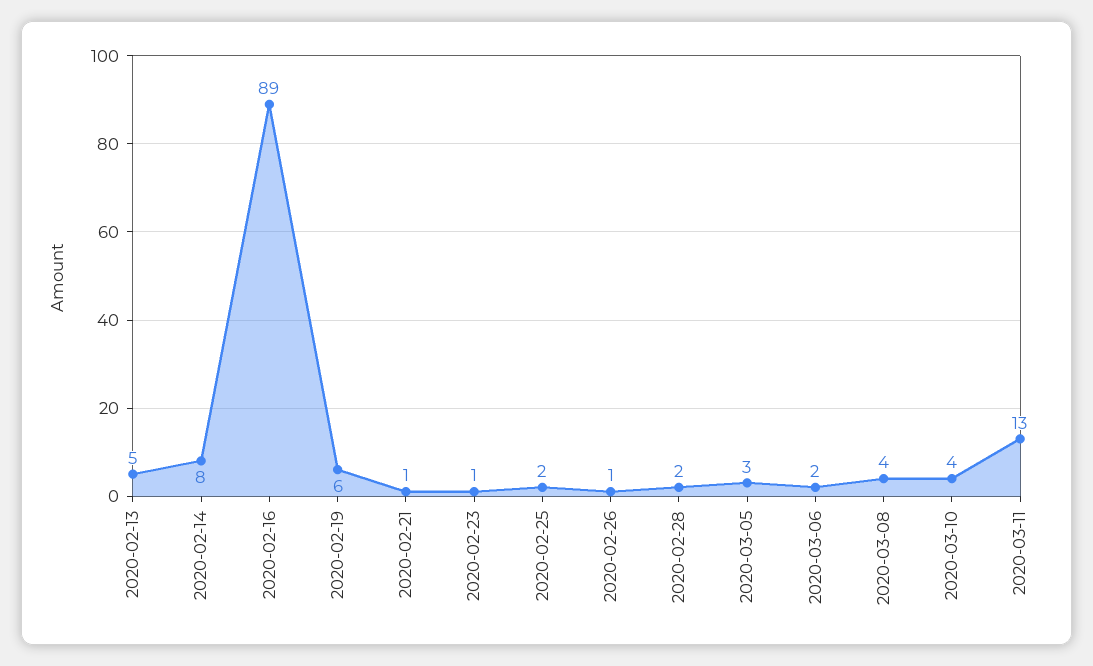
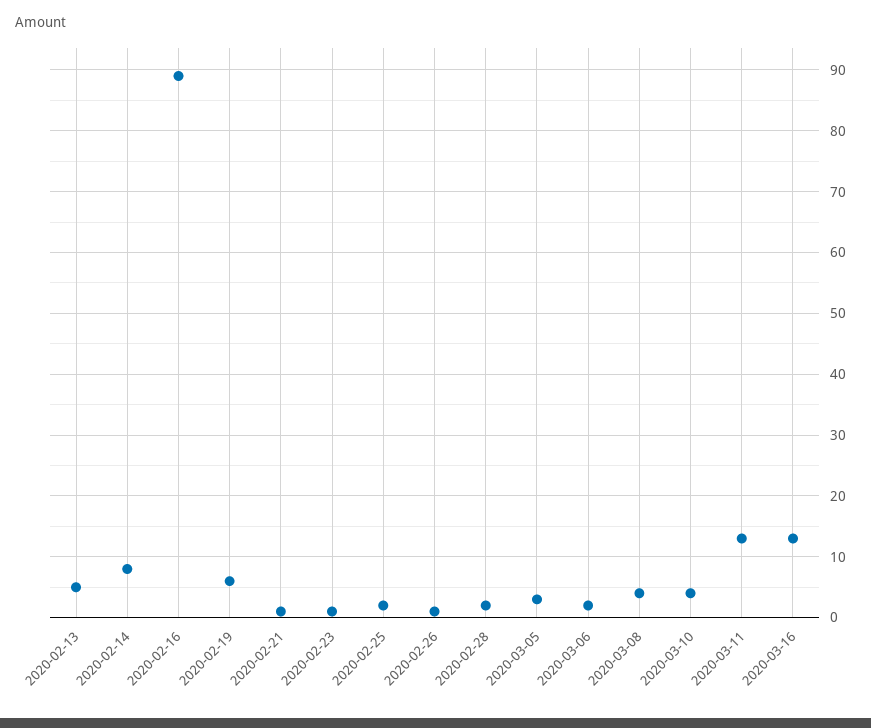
2020-03-16: none -> 13

